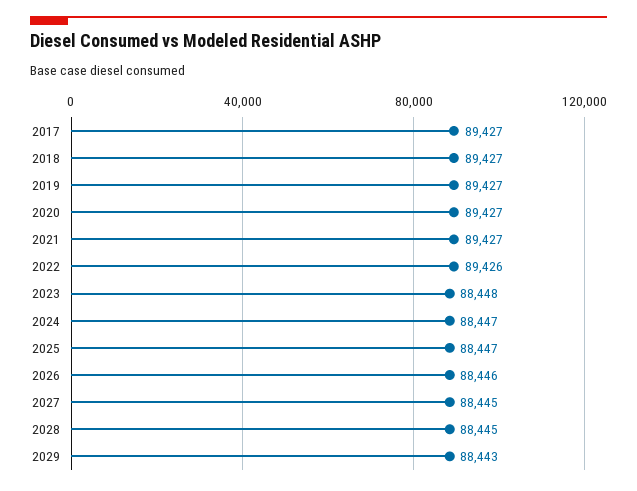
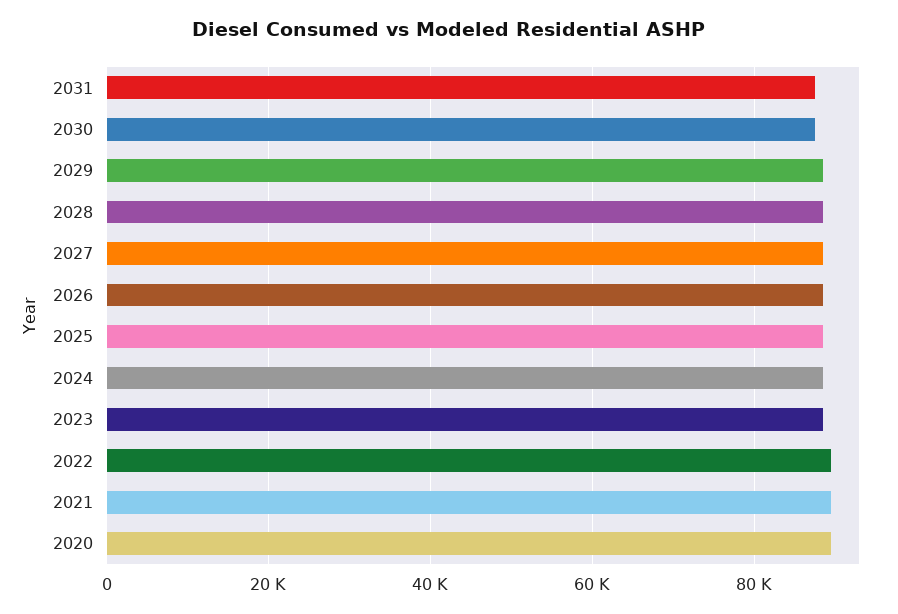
2017: 89427 -> none
2018: 89427 -> none
2019: 89427 -> none
2031: none -> 88000
2030: none -> 88000

